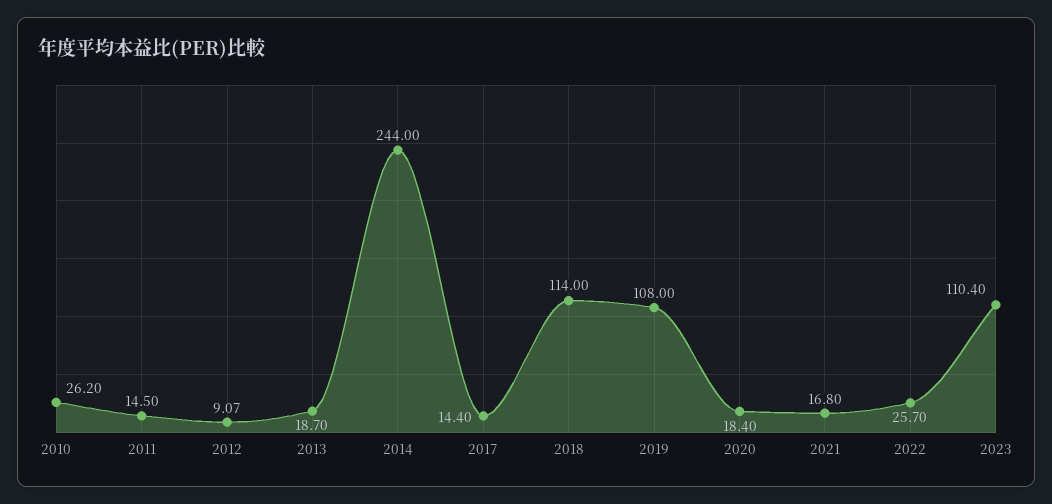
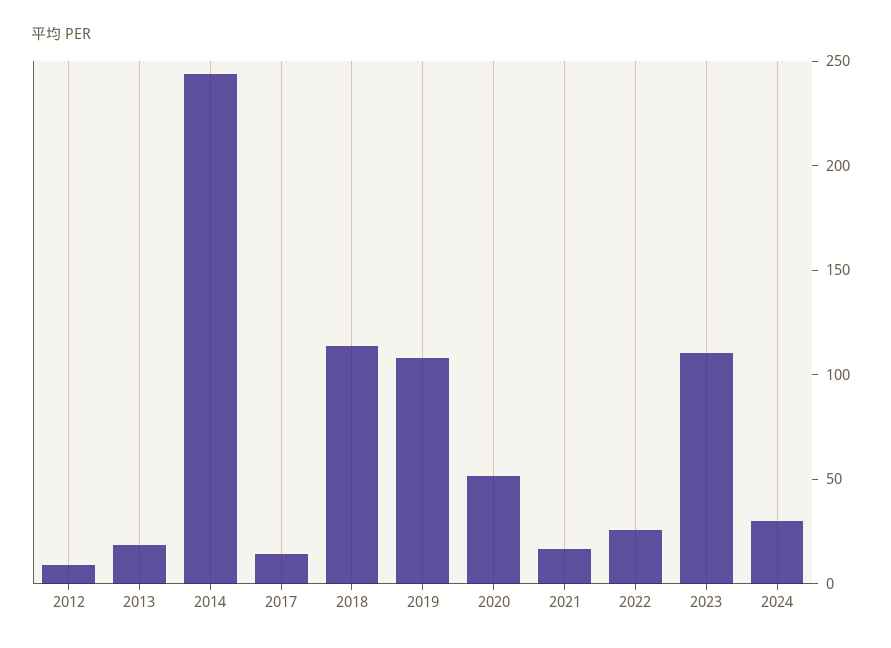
2010: 26.2 -> none
2011: 14.5 -> none
2020: 18.4 -> 50
2024: none -> 30

